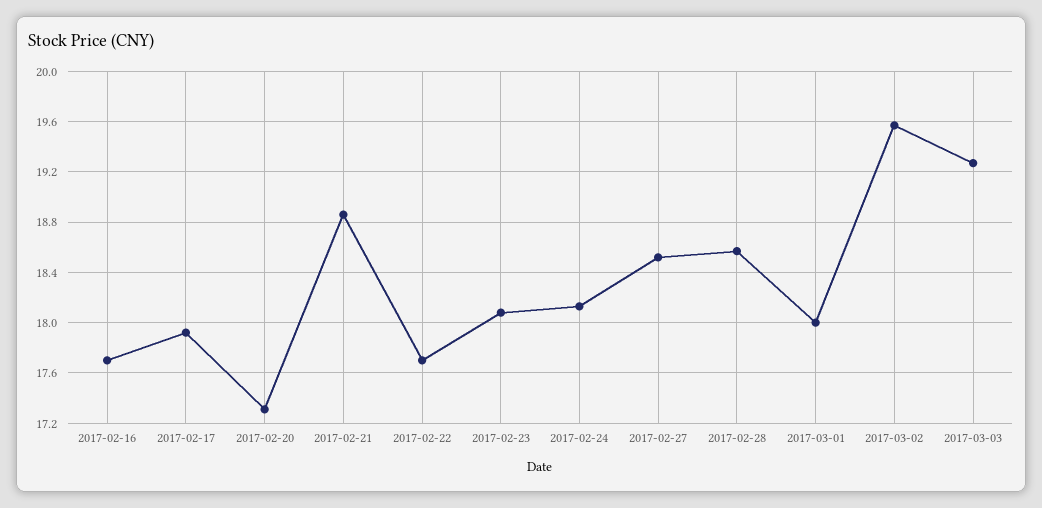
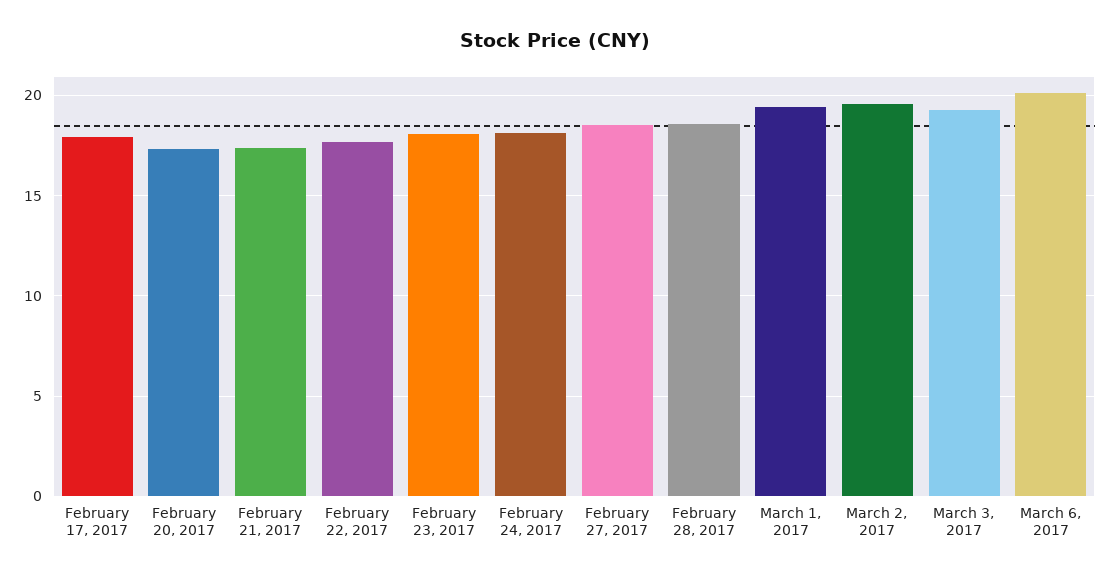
2017-02-16: 17.7 -> none
2017-02-21: 18.85 -> 17.5
2017-03-01: 18 -> 19.5
March 6, 2017: none -> 20

